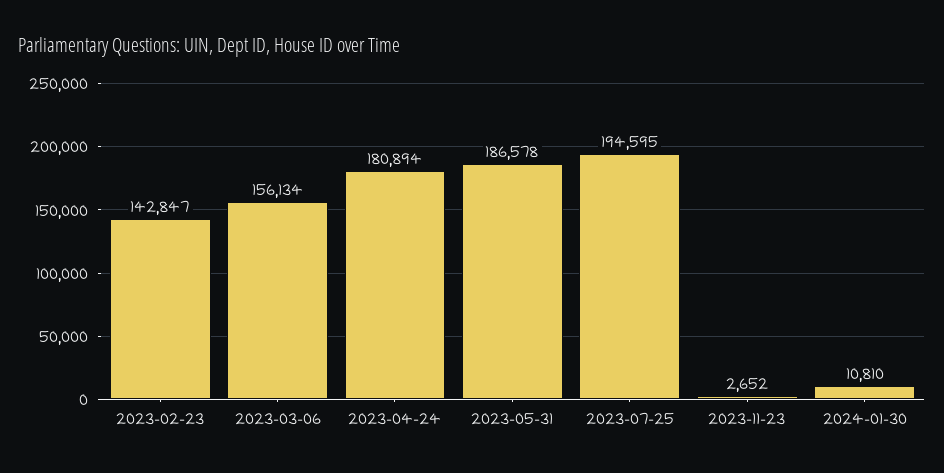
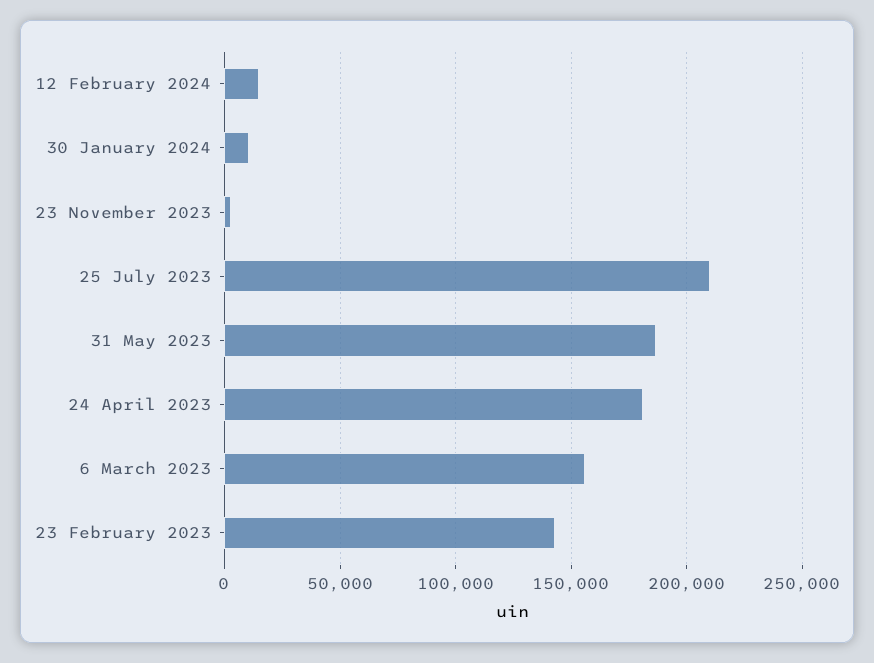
2023-07-25: 194595 -> 210000
12 February 2024: none -> 15000

